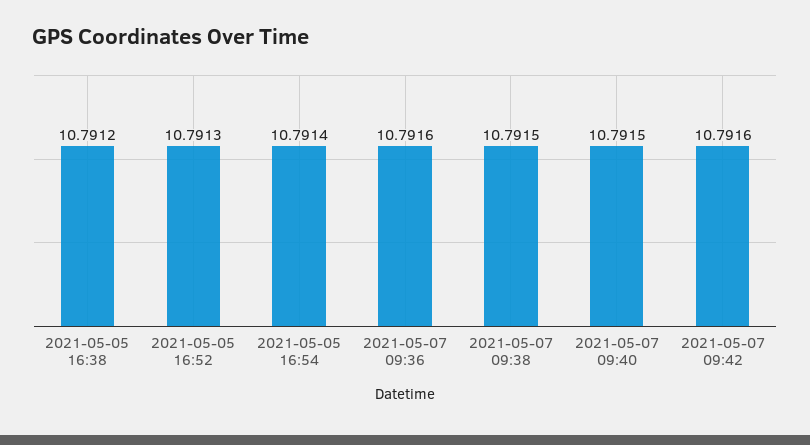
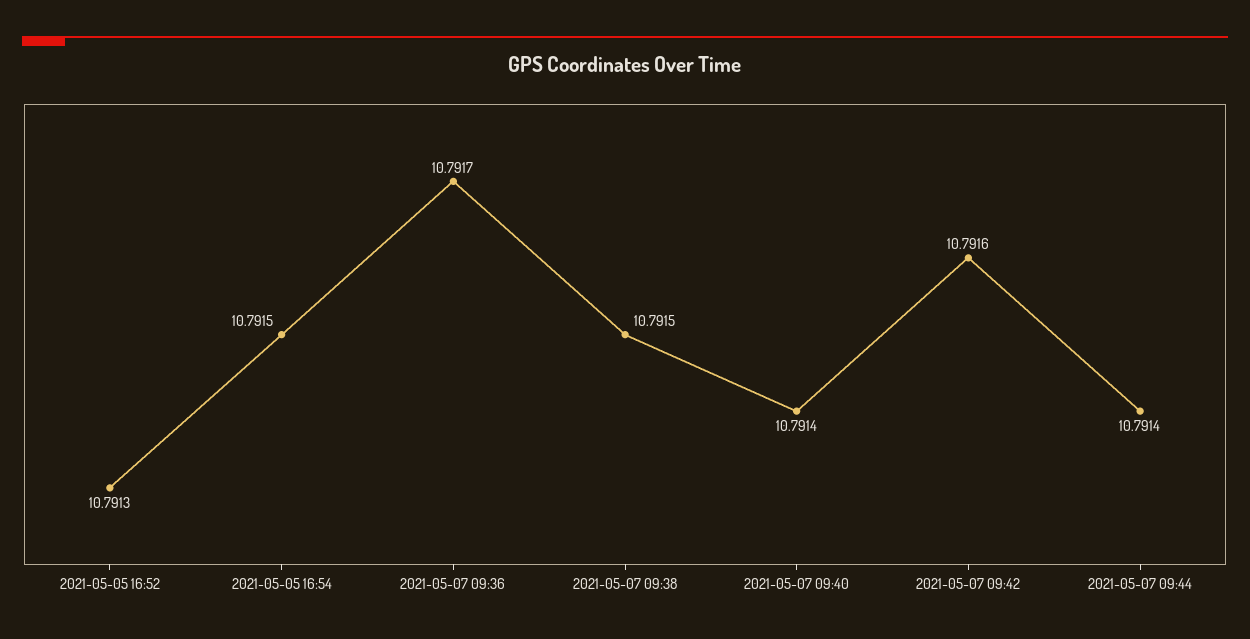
2021-05-05 16:38: 10.7912 -> none
2021-05-05 16:54: 10.7914 -> 10.7915
2021-05-07 09:36: 10.7916 -> 10.7917
2021-05-07 09:40: 10.7915 -> 10.7914
2021-05-07 09:44: none -> 10.7914

